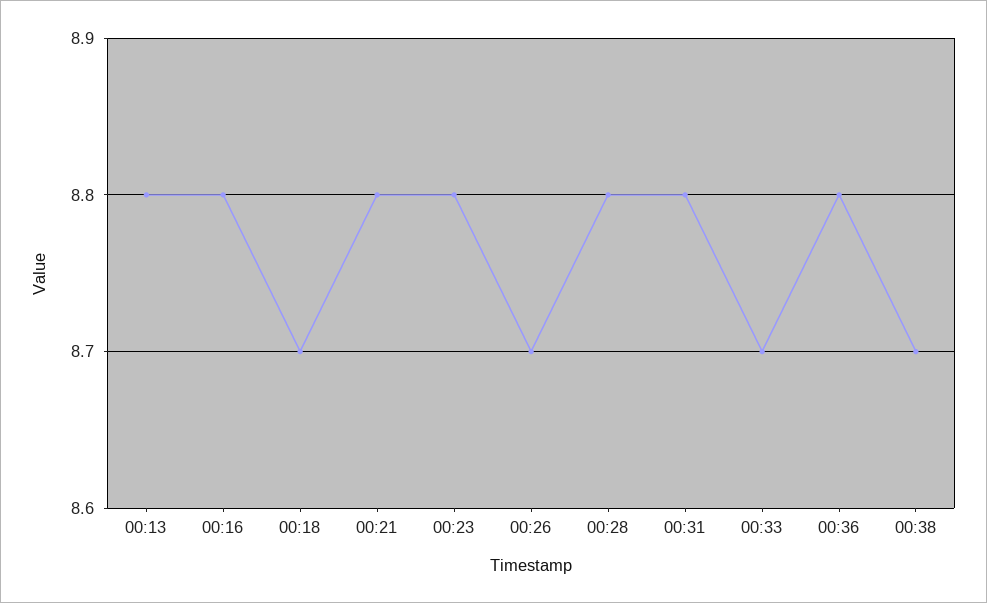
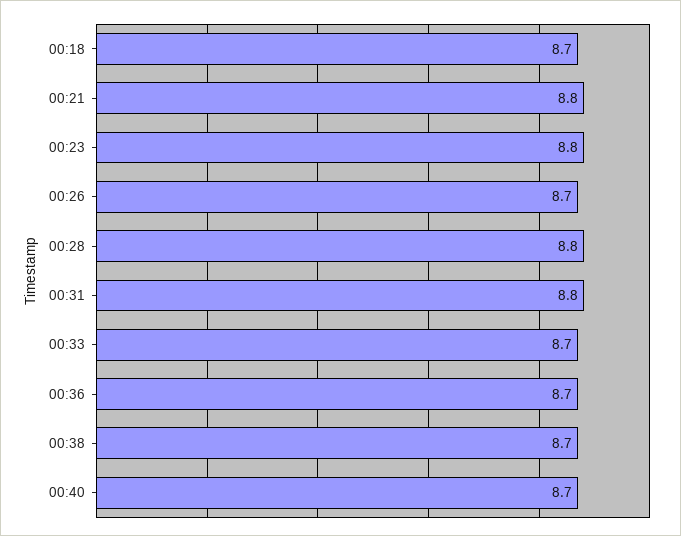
00:13: 8.8 -> none
00:16: 8.8 -> none
00:36: 8.8 -> 8.7
00:40: none -> 8.7

